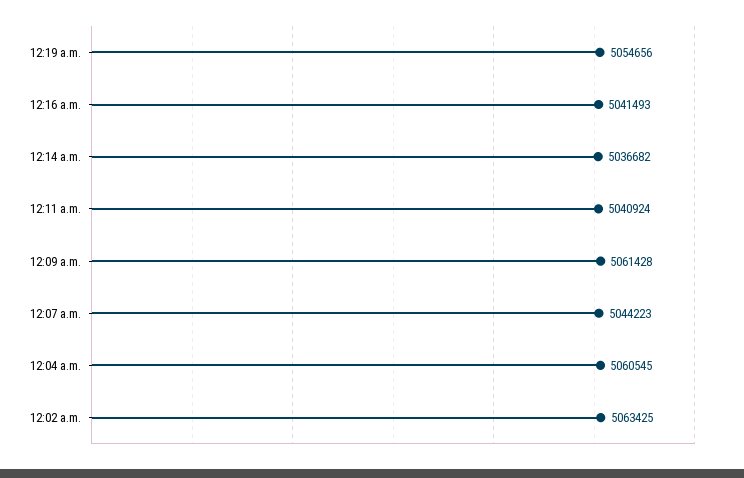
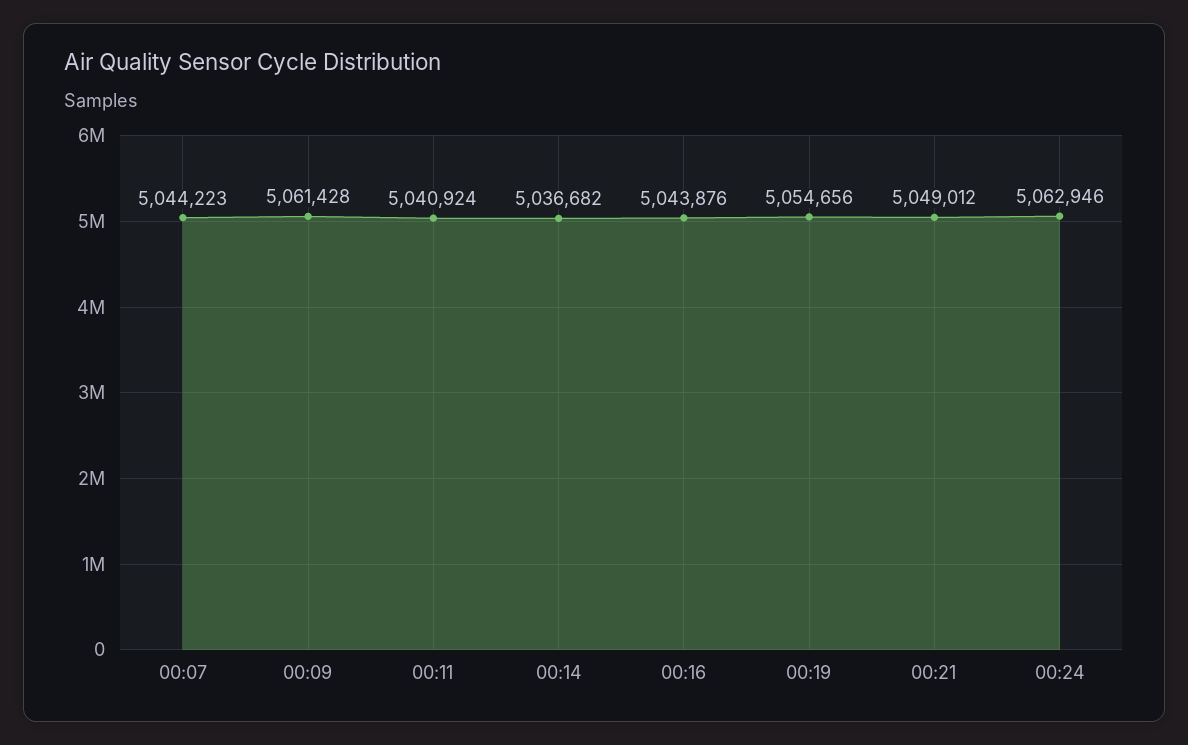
12:16 a.m.: 5041493 -> 5043876
12:04 a.m.: 5060545 -> none
12:02 a.m.: 5063425 -> none
00:21: none -> 5049012
00:24: none -> 5062946

